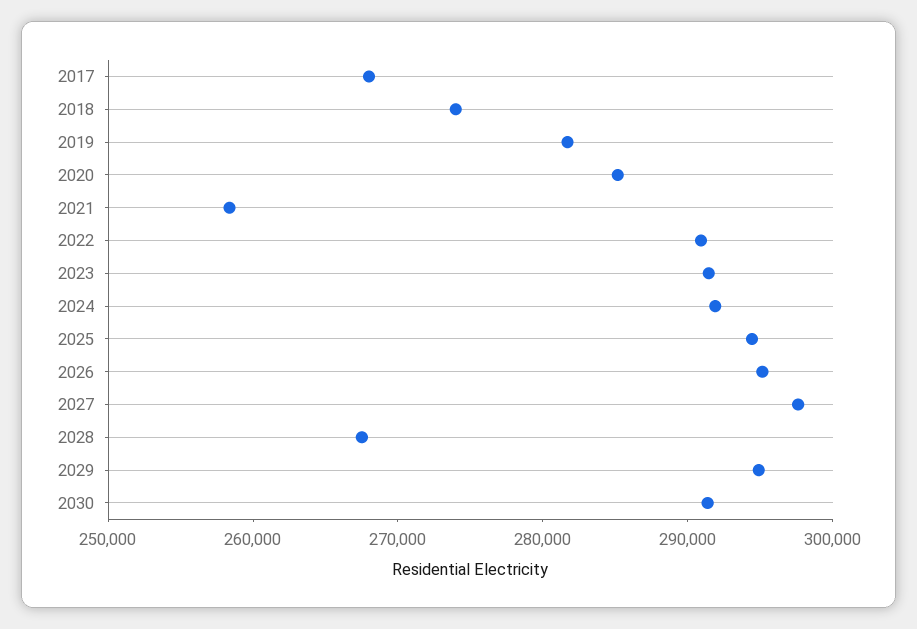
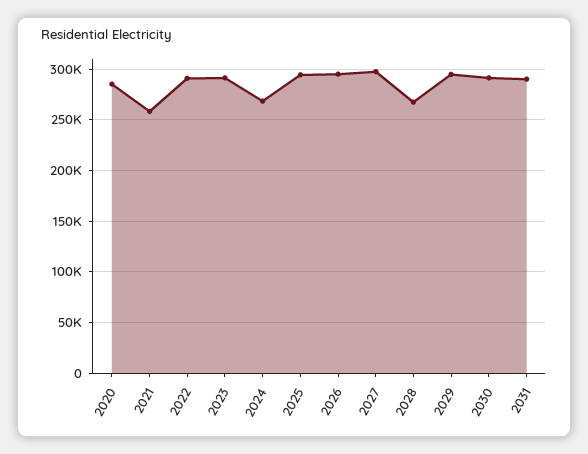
2017: 268000 -> none
2018: 274000 -> none
2019: 282000 -> none
2024: 292000 -> 270000
2031: none -> 290000

